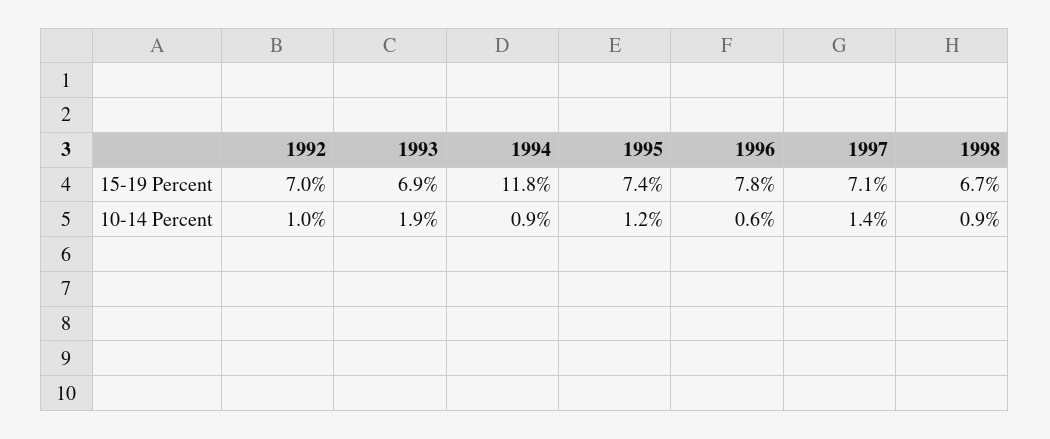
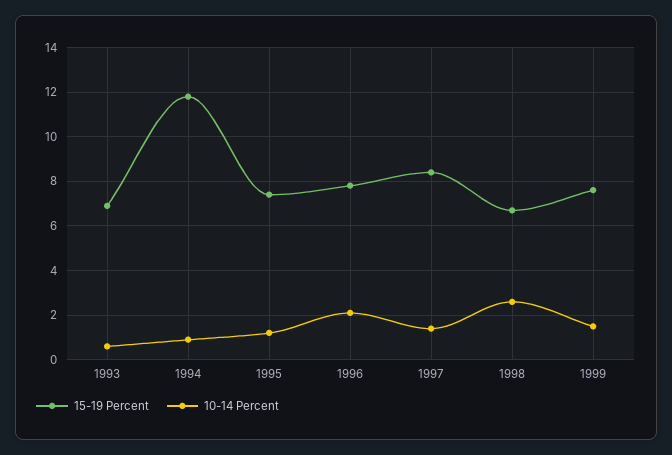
15-19 Percent, 1992: 7 -> none
15-19 Percent, 1997: 7.1 -> 8.5
10-14 Percent, 1992: 1 -> none
10-14 Percent, 1993: 1.9 -> 0.5
10-14 Percent, 1996: 0.6 -> 2
10-14 Percent, 1998: 0.9 -> 2.5
15-19 Percent, 1999: none -> 7.5
10-14 Percent, 1999: none -> 1.5

